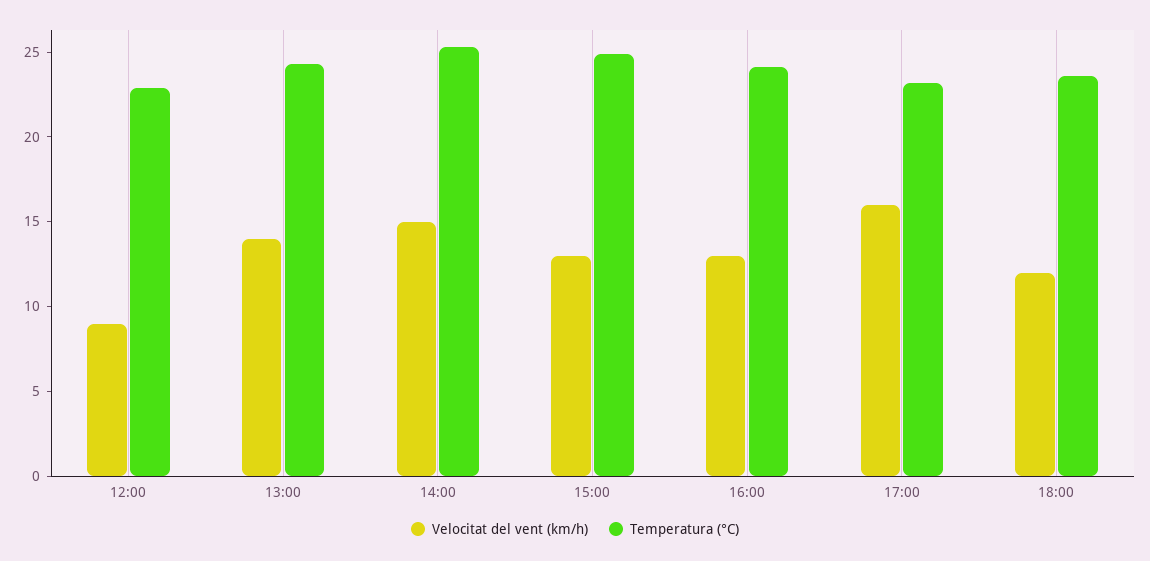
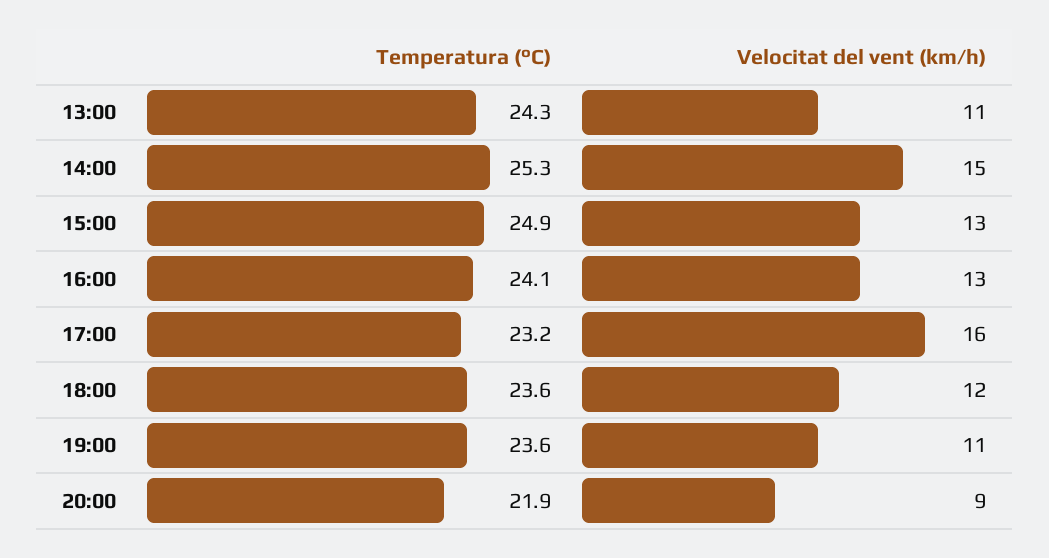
Velocitat del vent (km/h), 12:00: 9 -> none
Temperatura (°C), 12:00: 23 -> none
Velocitat del vent (km/h), 13:00: 14 -> 11
Temperatura (°C), 19:00: none -> 23.6
Velocitat del vent (km/h), 19:00: none -> 11
Temperatura (°C), 20:00: none -> 21.9
Velocitat del vent (km/h), 20:00: none -> 9

